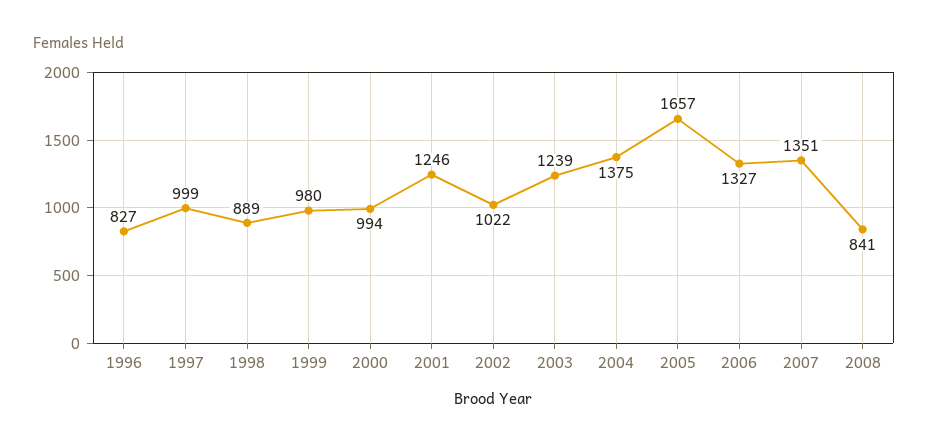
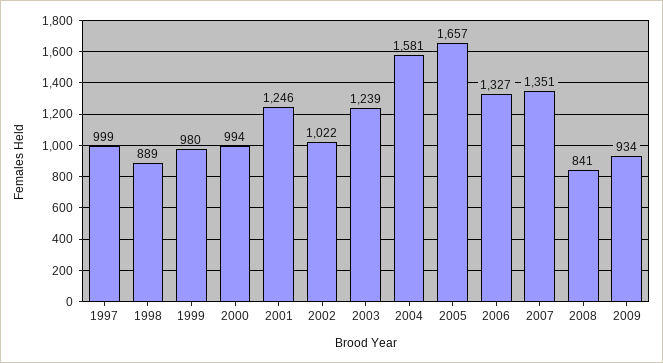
1996: 827 -> none
2004: 1375 -> 1581
2009: none -> 934

